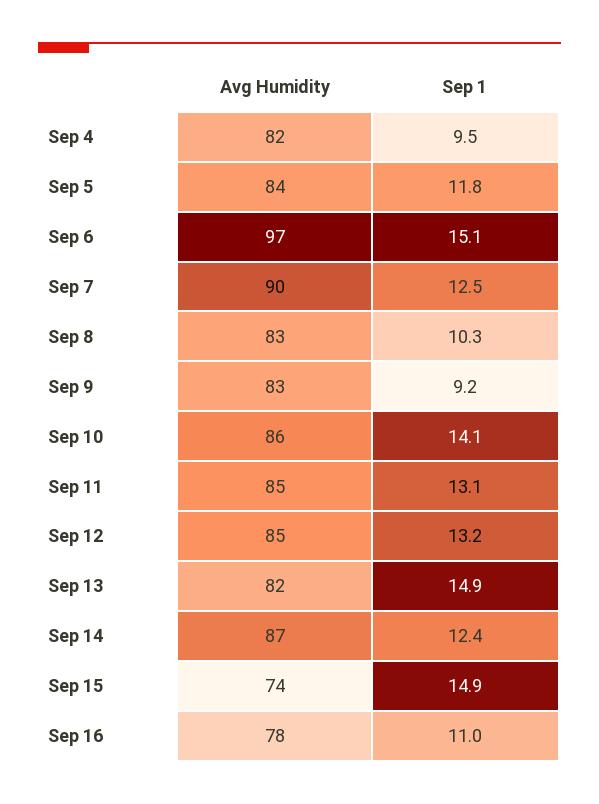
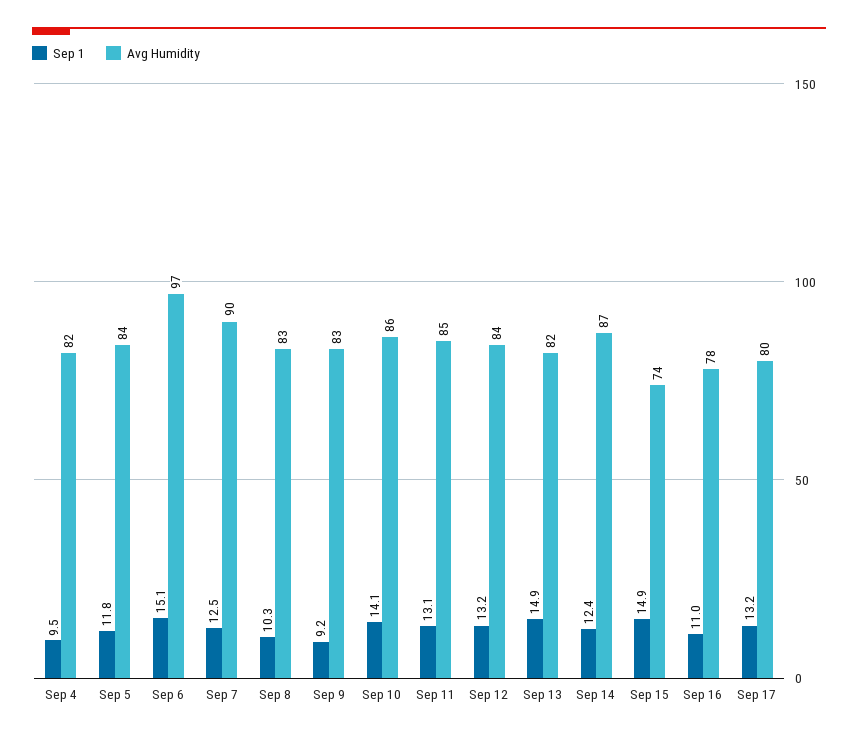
Avg Humidity, Sep 12: 85 -> 84
Sep 1, Sep 17: none -> 13.2
Avg Humidity, Sep 17: none -> 80

